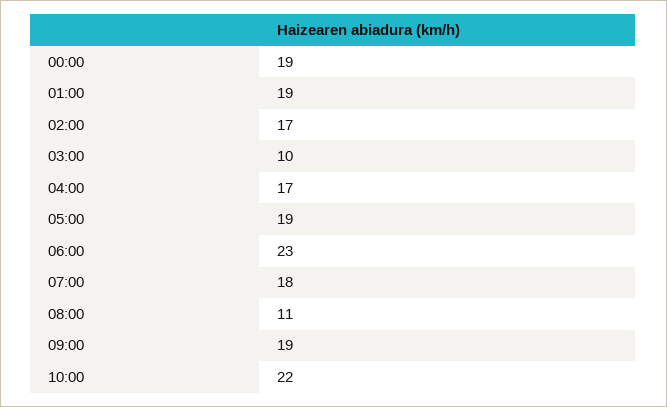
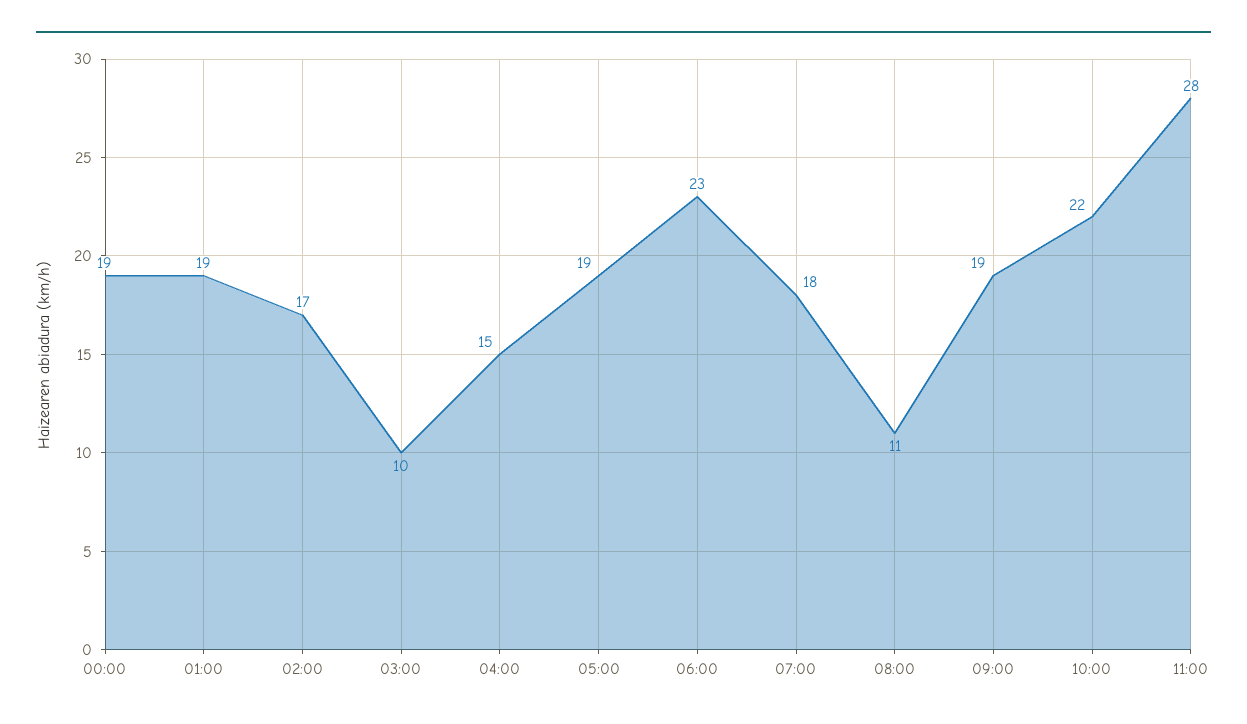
04:00: 17 -> 15
11:00: none -> 28

